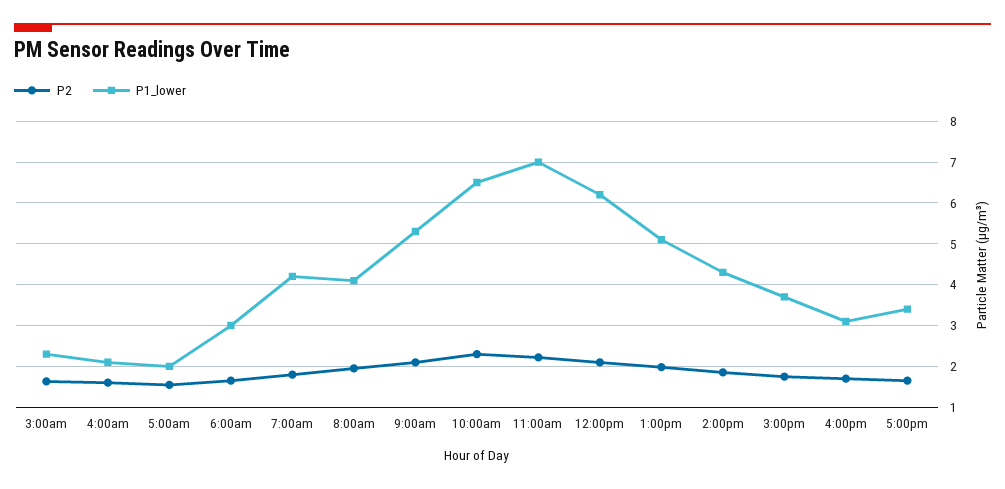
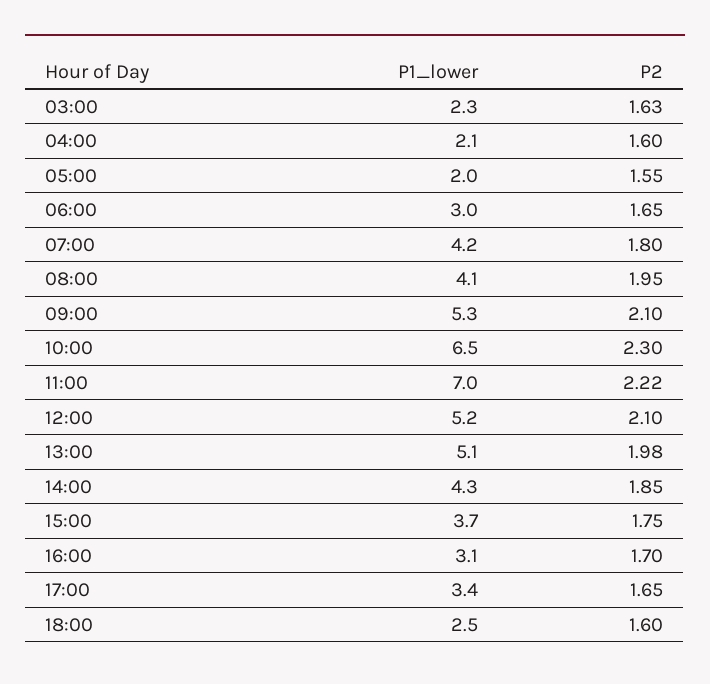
P1_lower, 12:00pm: 6.2 -> 5.2
P1_lower, 18:00: none -> 2.5
P2, 18:00: none -> 1.6

